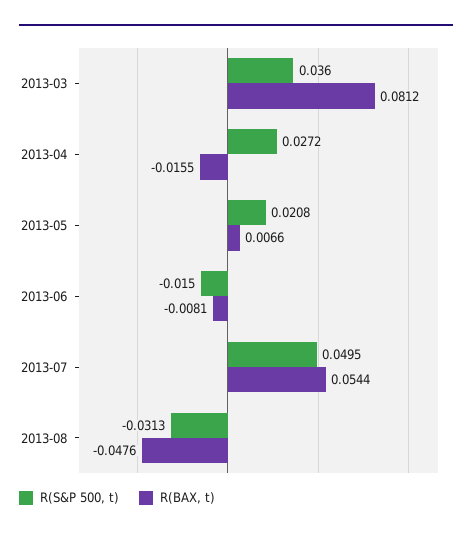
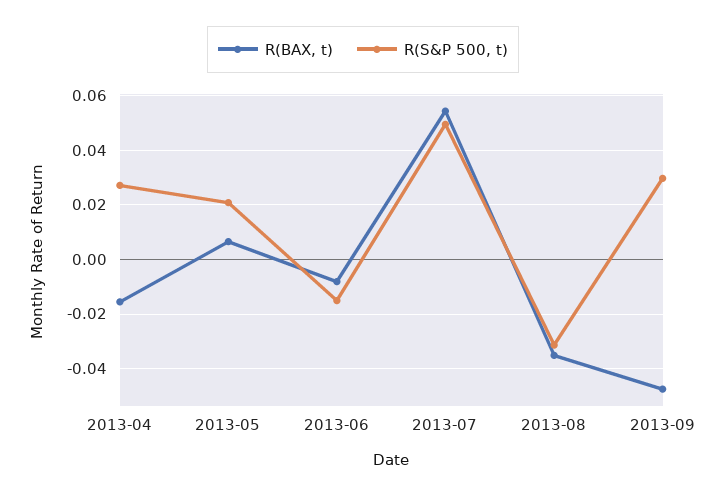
R(S&P 500, t), 2013-03: 0.036 -> none
R(BAX, t), 2013-03: 0.0812 -> none
R(BAX, t), 2013-08: -0.0476 -> -0.035
R(BAX, t), 2013-09: none -> -0.0475
R(S&P 500, t), 2013-09: none -> 0.03

